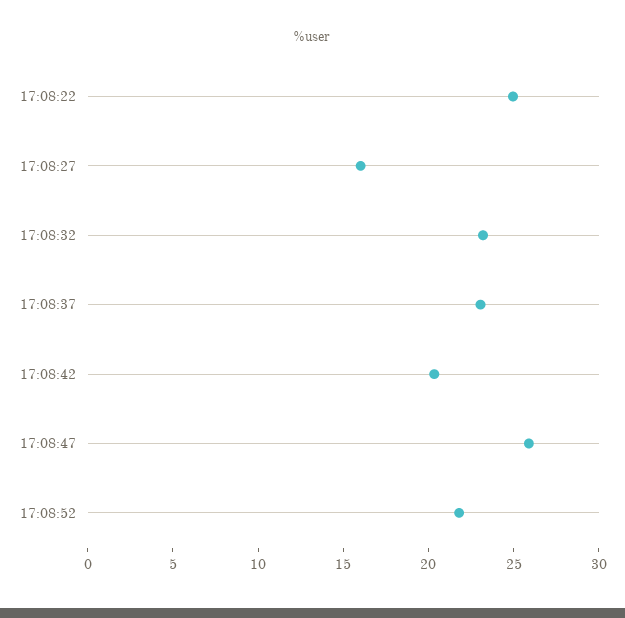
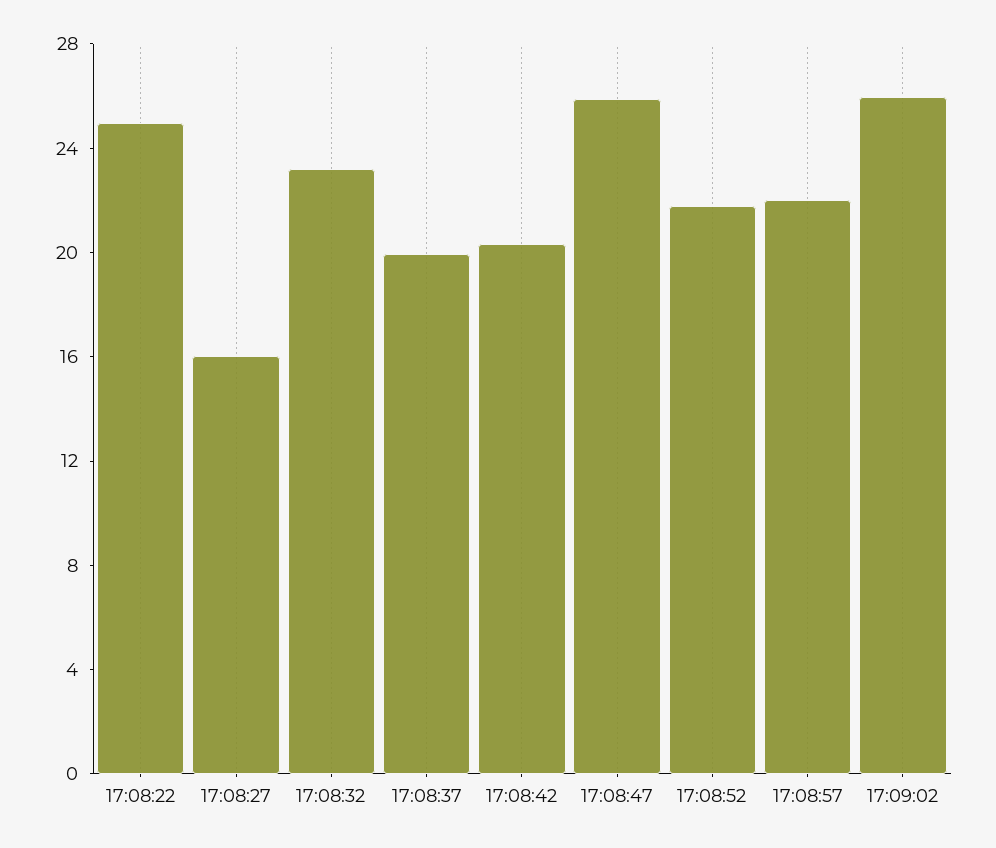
17:08:37: 23 -> 20
17:08:57: none -> 22
17:09:02: none -> 26

